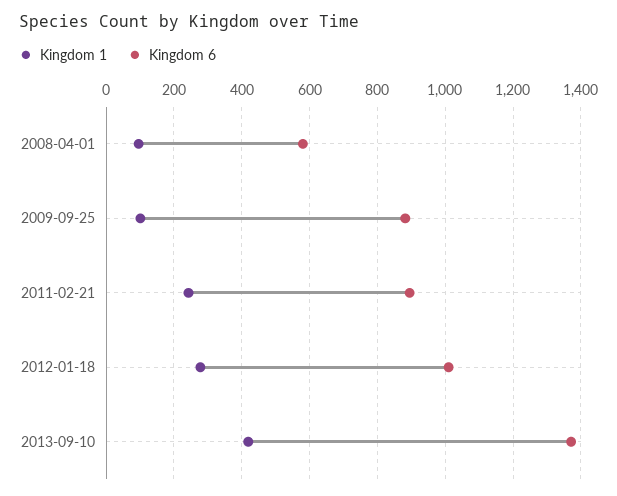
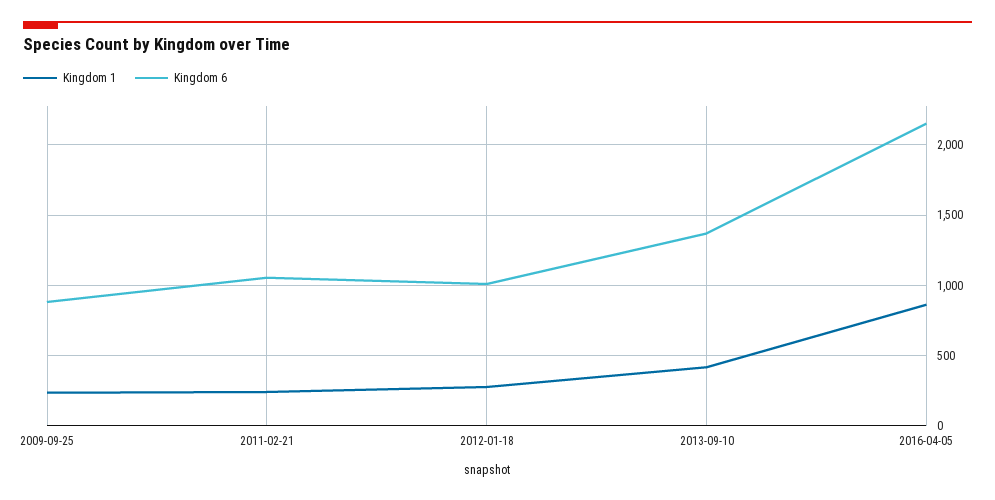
Kingdom 1, 2008-04-01: 100 -> none
Kingdom 6, 2008-04-01: 580 -> none
Kingdom 1, 2009-09-25: 100 -> 250
Kingdom 6, 2011-02-21: 900 -> 1050
Kingdom 1, 2016-04-05: none -> 850
Kingdom 6, 2016-04-05: none -> 2150

